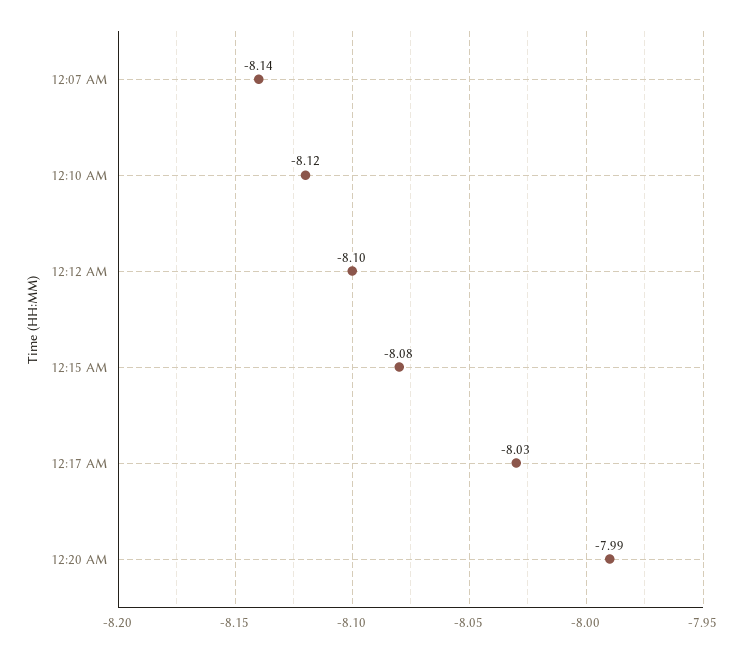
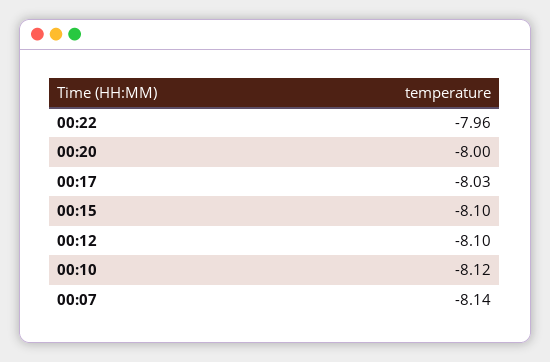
12:15 AM: -8.08 -> -8.1
12:20 AM: -7.99 -> -8
00:22: none -> -7.96

